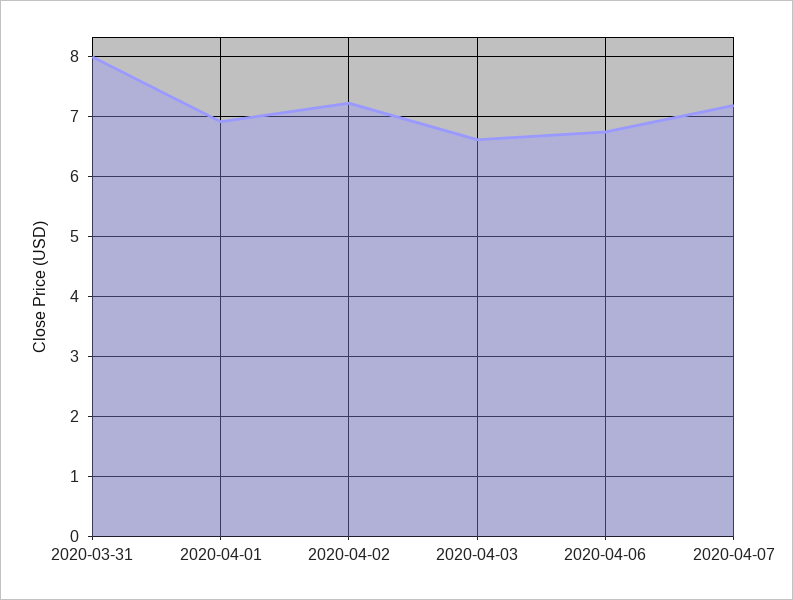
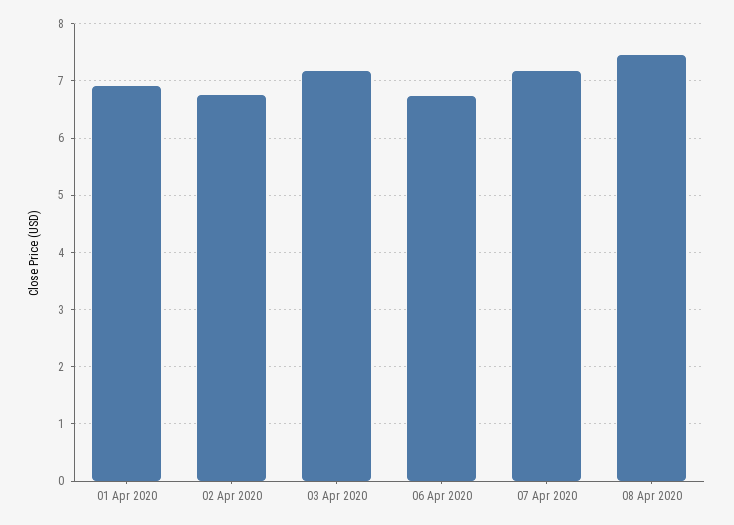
2020-03-31: 8 -> none
2020-04-02: 7.2 -> 6.8
2020-04-03: 6.6 -> 7.2
08 Apr 2020: none -> 7.4

